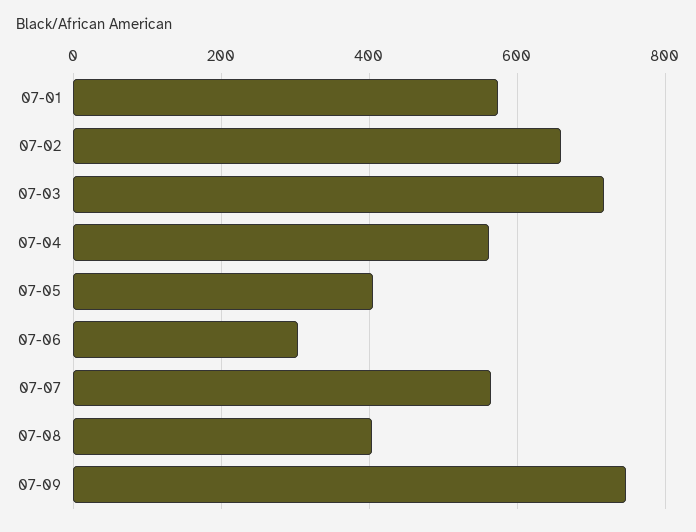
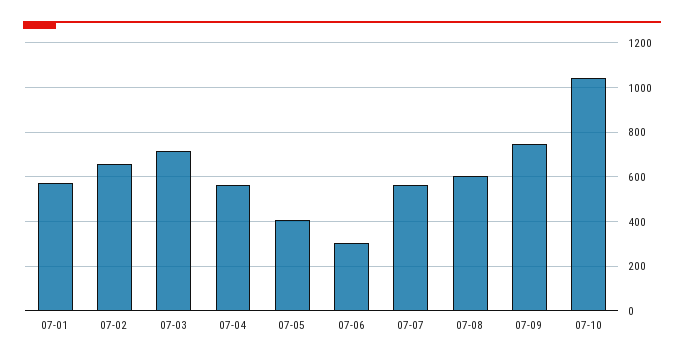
07-08: 400 -> 600
07-10: none -> 1050

